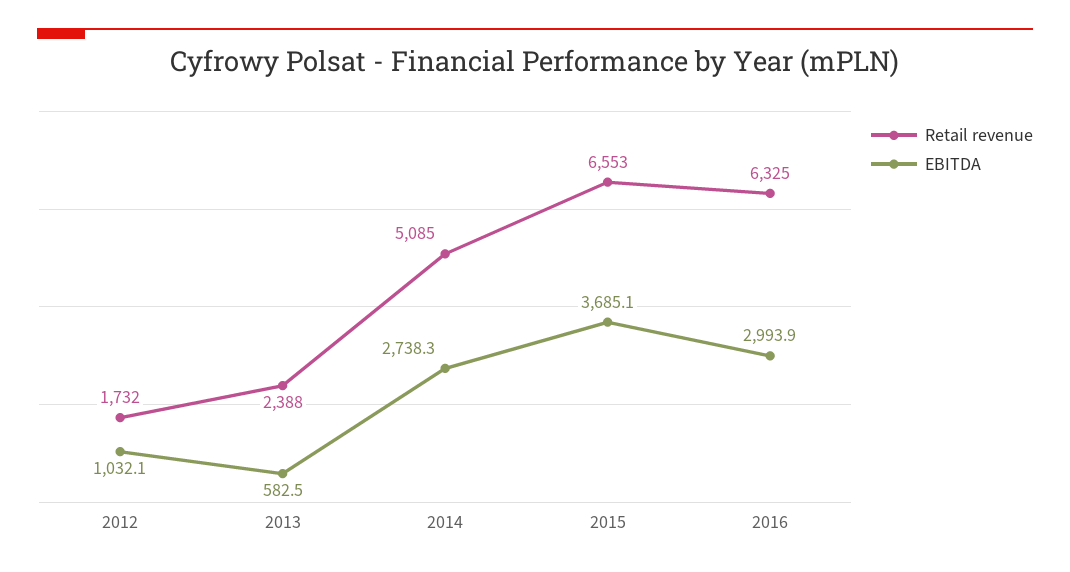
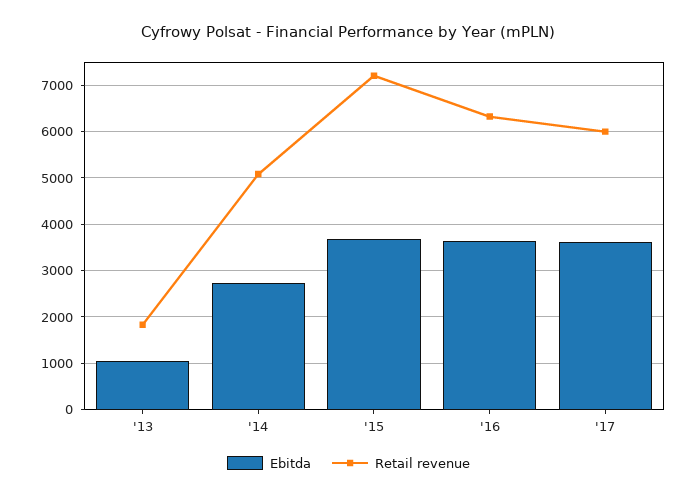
Retail revenue, 2012: 1732 -> none
EBITDA, 2012: 1032.1 -> none
Retail revenue, 2013: 2388 -> 1800
EBITDA, 2013: 582.5 -> 1000
Retail revenue, 2015: 6553 -> 7200
EBITDA, 2016: 2993.9 -> 3600
EBITDA, '17: none -> 3600
Retail revenue, '17: none -> 6000

